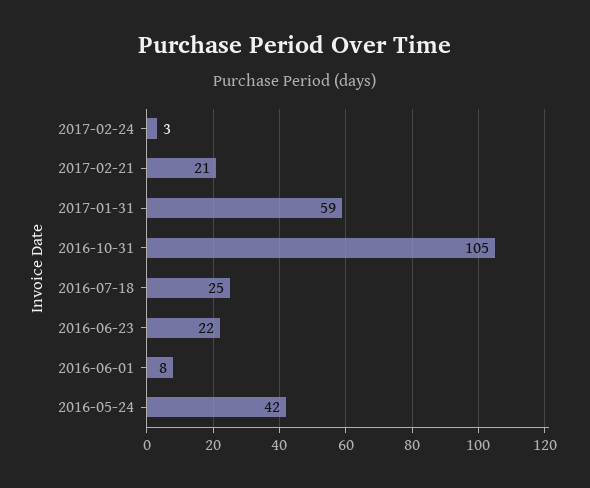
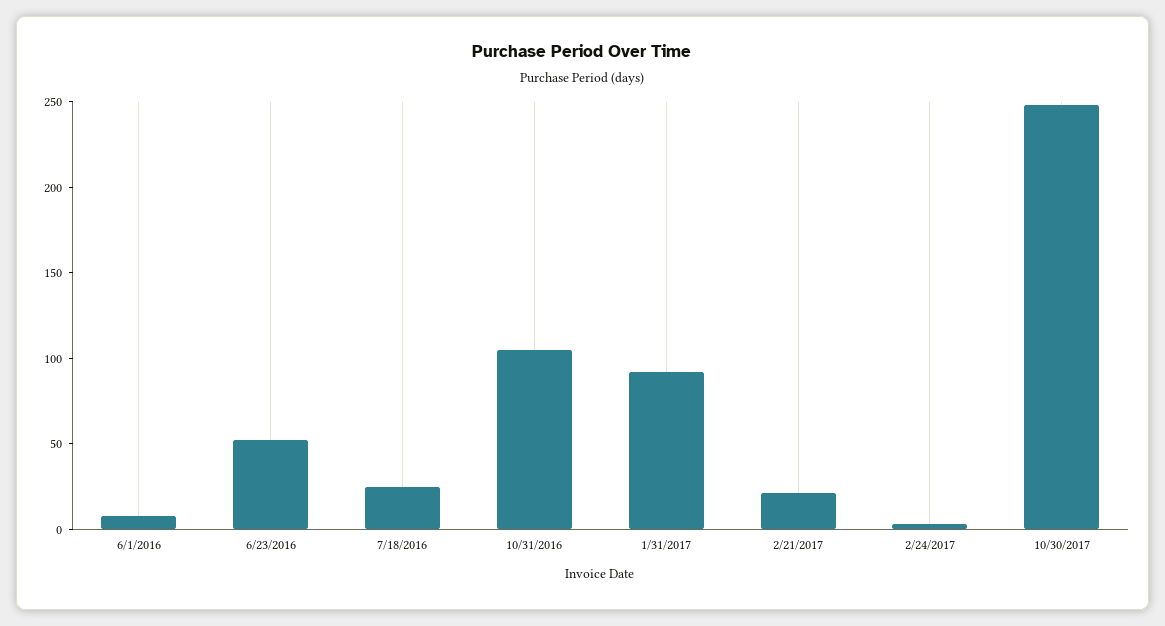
2017-01-31: 59 -> 90
2016-06-23: 22 -> 50
2016-05-24: 42 -> none
10/30/2017: none -> 250

